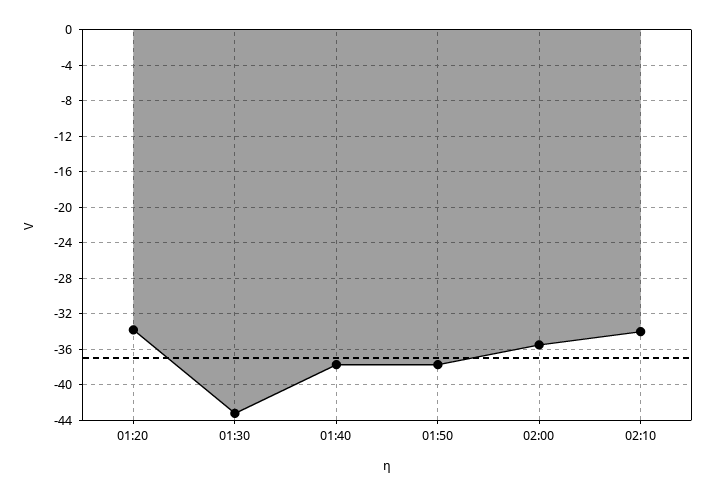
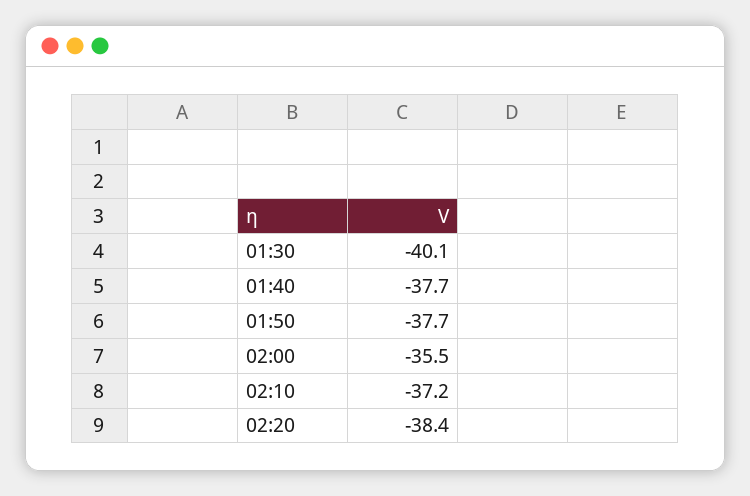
01:20: -34 -> none
01:30: -43 -> -40.1
02:10: -34 -> -37.2
02:20: none -> -38.4

